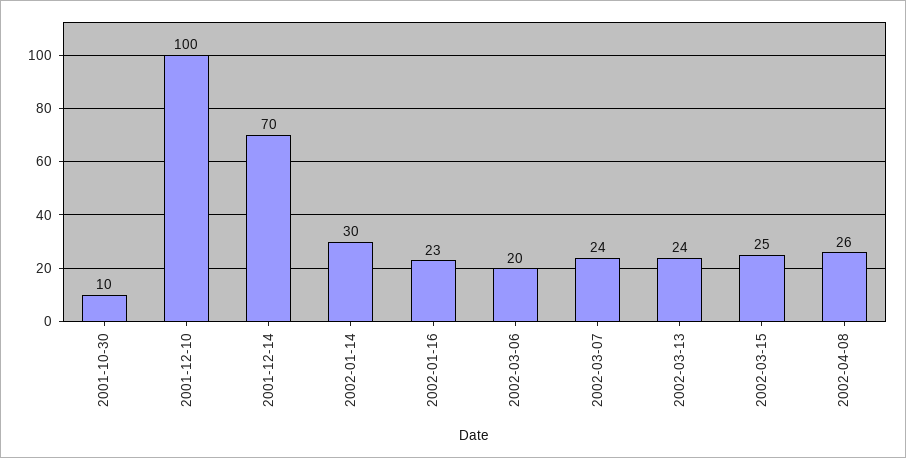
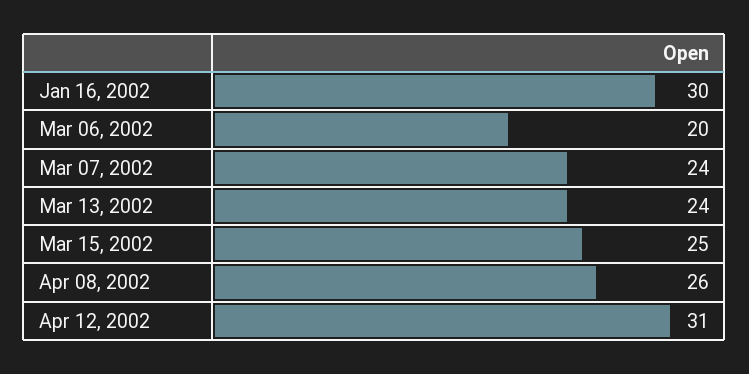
2001-10-30: 10 -> none
2001-12-10: 100 -> none
2001-12-14: 70 -> none
2002-01-14: 30 -> none
2002-01-16: 23 -> 30
Apr 12, 2002: none -> 31

